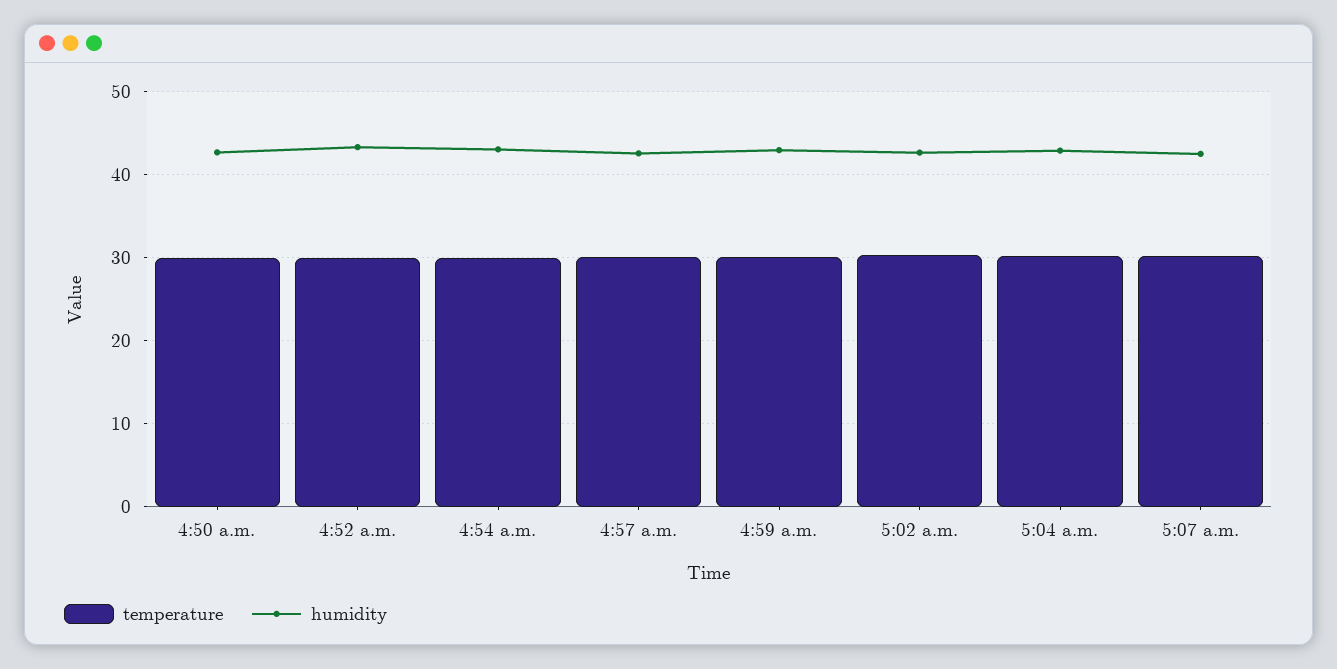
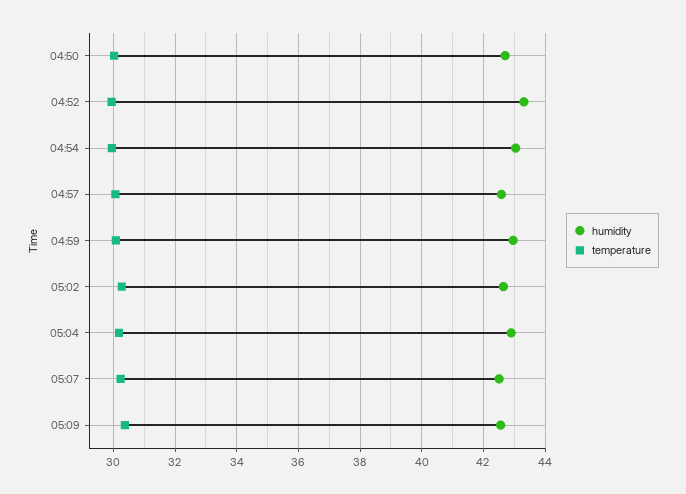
humidity, 05:09: none -> 42.6
temperature, 05:09: none -> 30.4

